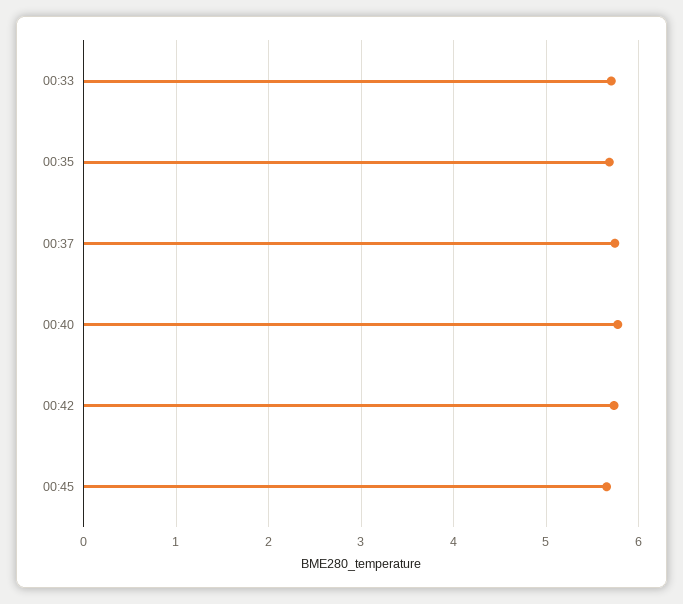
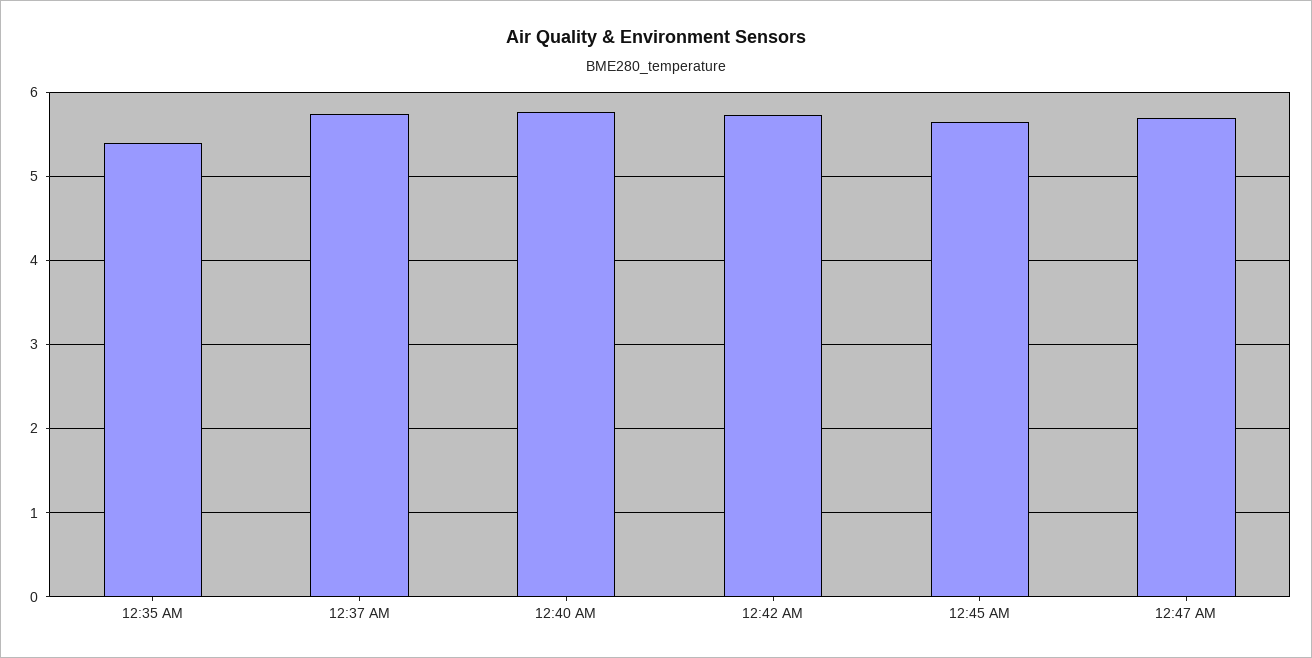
00:33: 5.7 -> none
00:35: 5.7 -> 5.4
12:47 AM: none -> 5.7

